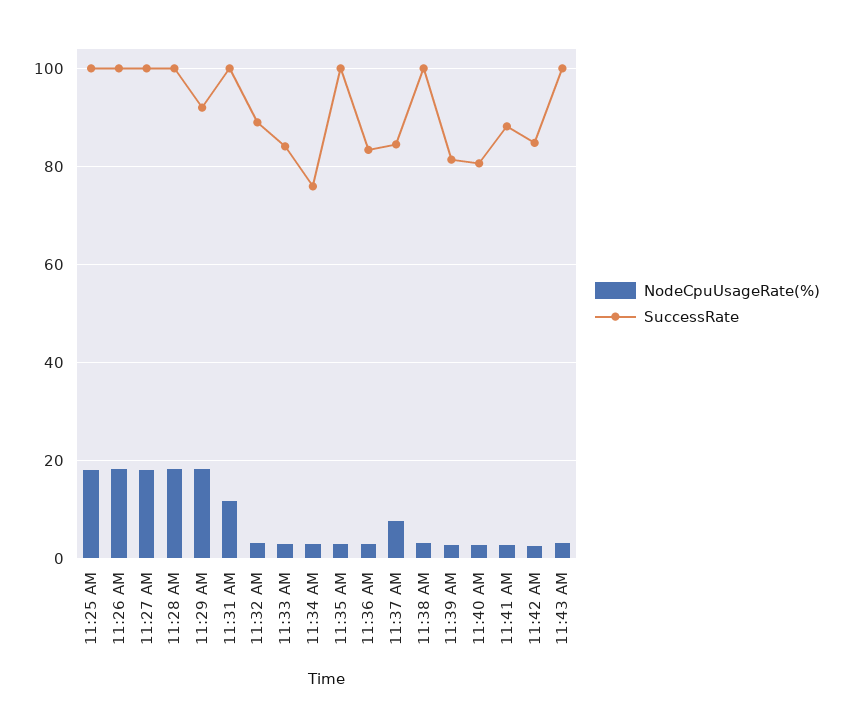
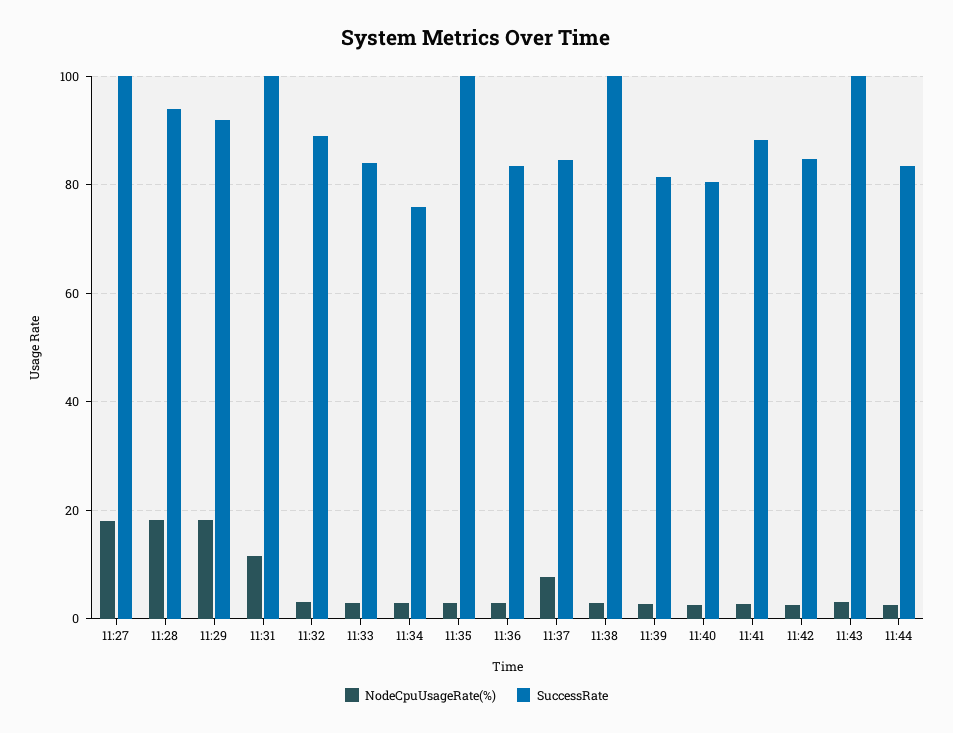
NodeCpuUsageRate(%), 11:25 AM: 18 -> none
SuccessRate, 11:25 AM: 100 -> none
NodeCpuUsageRate(%), 11:26 AM: 18 -> none
SuccessRate, 11:26 AM: 100 -> none
SuccessRate, 11:28 AM: 100 -> 94
NodeCpuUsageRate(%), 11:44: none -> 2
SuccessRate, 11:44: none -> 84

